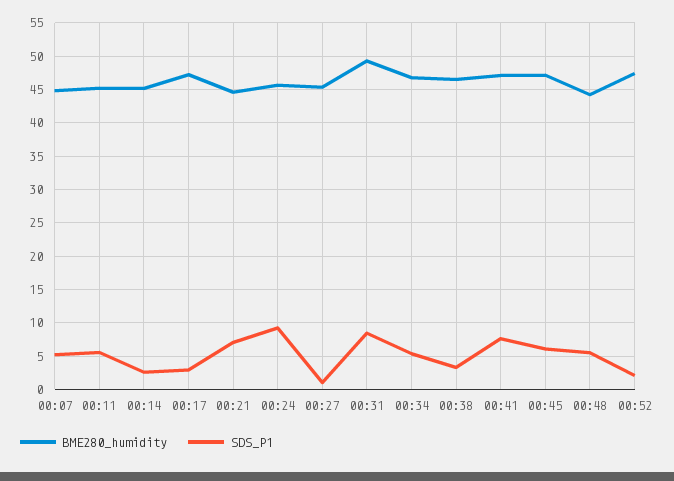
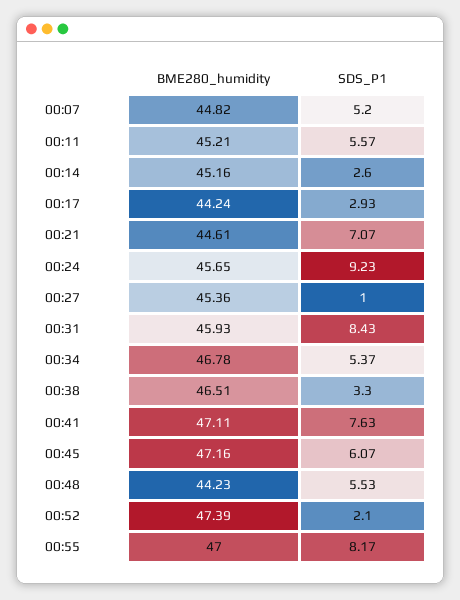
BME280_humidity, 00:17: 47 -> 44.24
BME280_humidity, 00:31: 49 -> 45.93
BME280_humidity, 00:55: none -> 47
SDS_P1, 00:55: none -> 8.17

